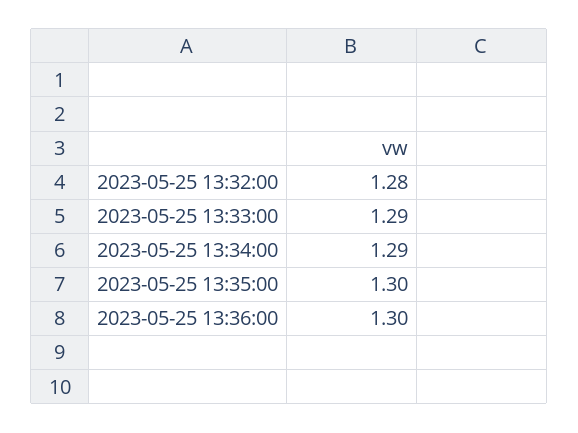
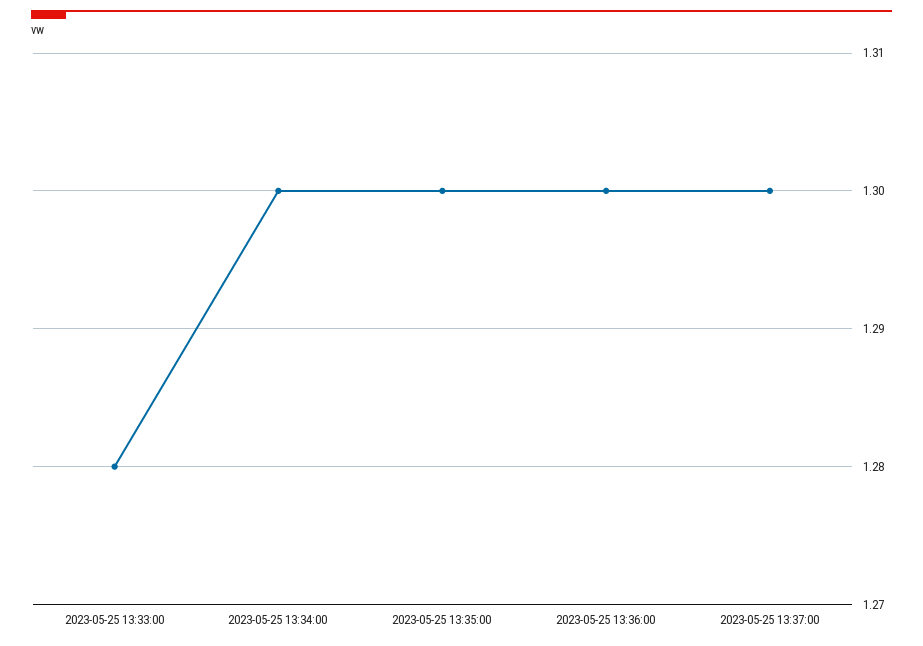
2023-05-25 13:32:00: 1.28 -> none
2023-05-25 13:33:00: 1.29 -> 1.28
2023-05-25 13:34:00: 1.29 -> 1.3
2023-05-25 13:37:00: none -> 1.3

